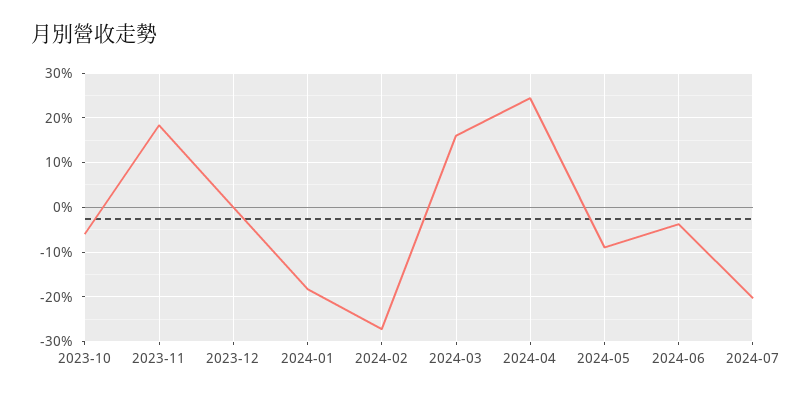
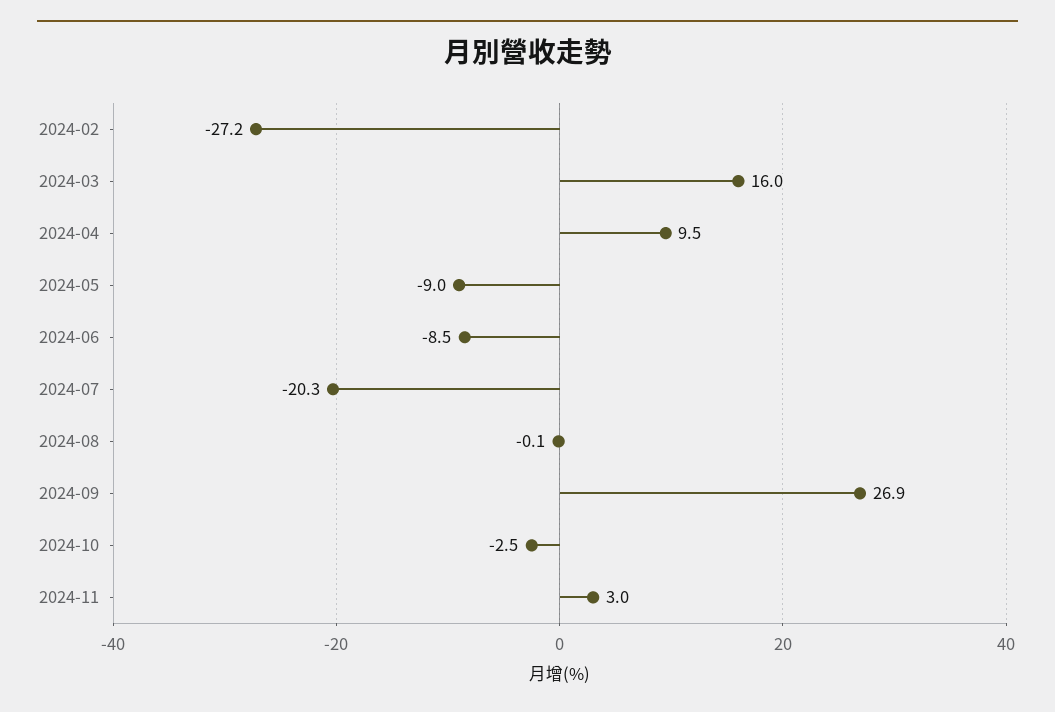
2023-10: -6 -> none
2023-11: 18 -> none
2023-12: 0 -> none
2024-01: -18 -> none
2024-04: 24 -> 9.5
2024-06: -4 -> -8.5
2024-08: none -> -0.1
2024-09: none -> 26.9
2024-10: none -> -2.5
2024-11: none -> 3

